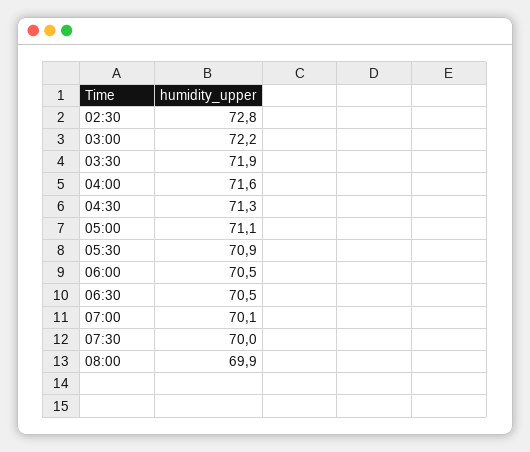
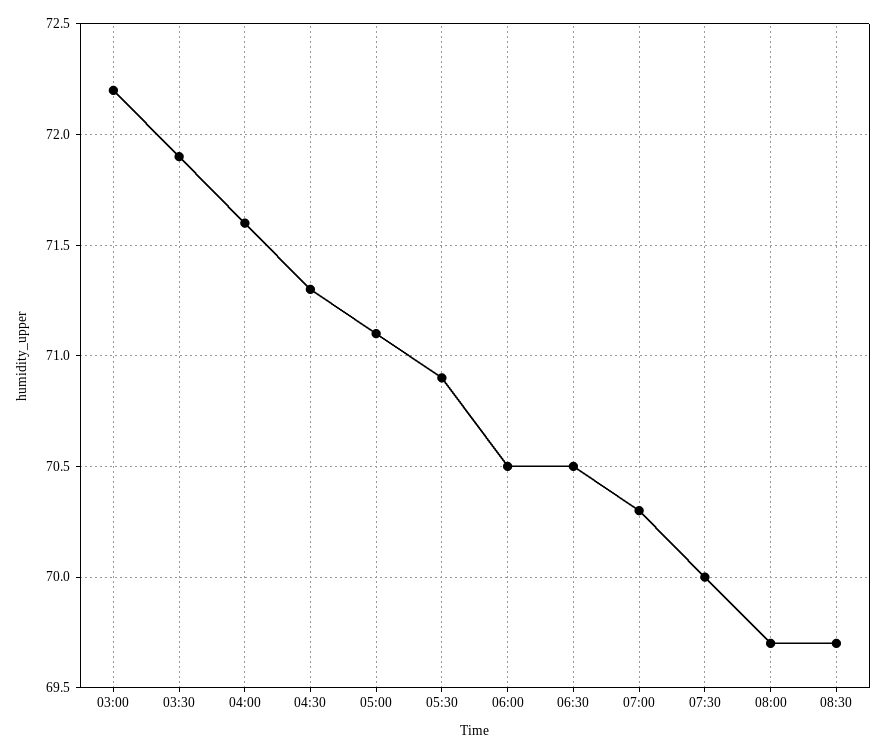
02:30: 72.8 -> none
07:00: 70.1 -> 70.3
08:00: 69.9 -> 69.7
08:30: none -> 69.7

